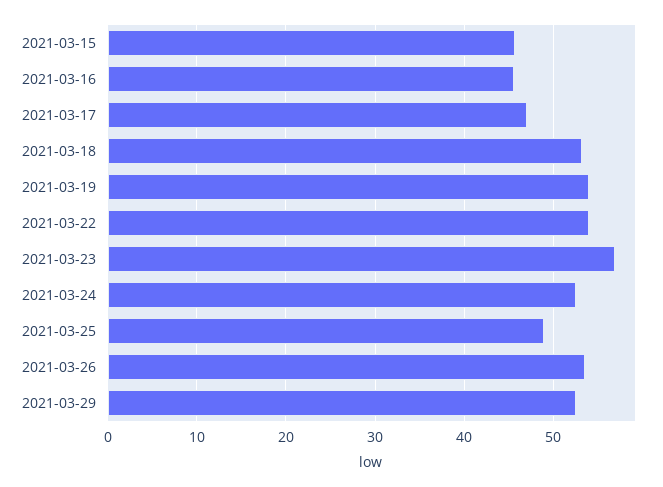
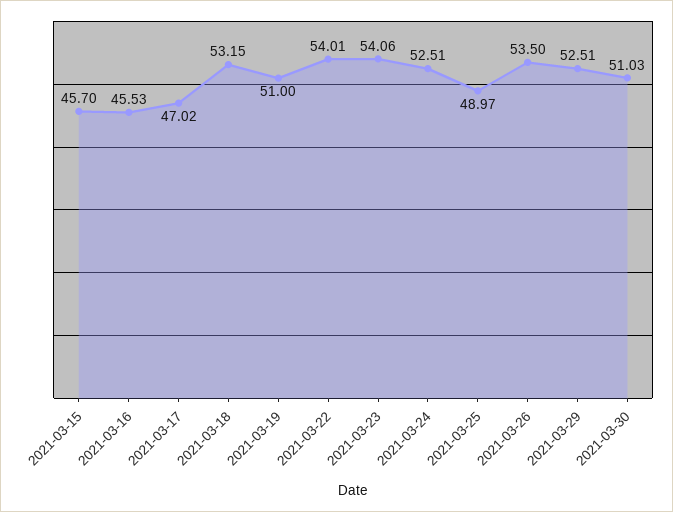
2021-03-19: 54 -> 51
2021-03-23: 57 -> 54.06
2021-03-30: none -> 51.03

